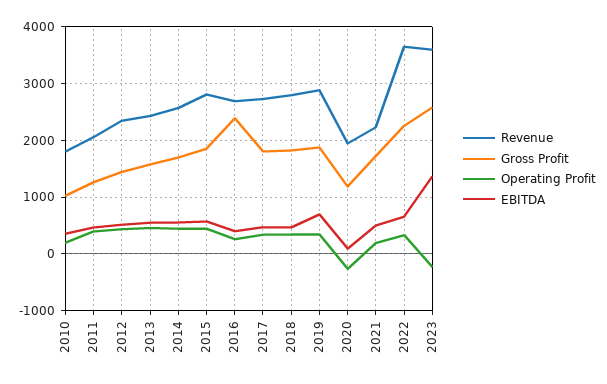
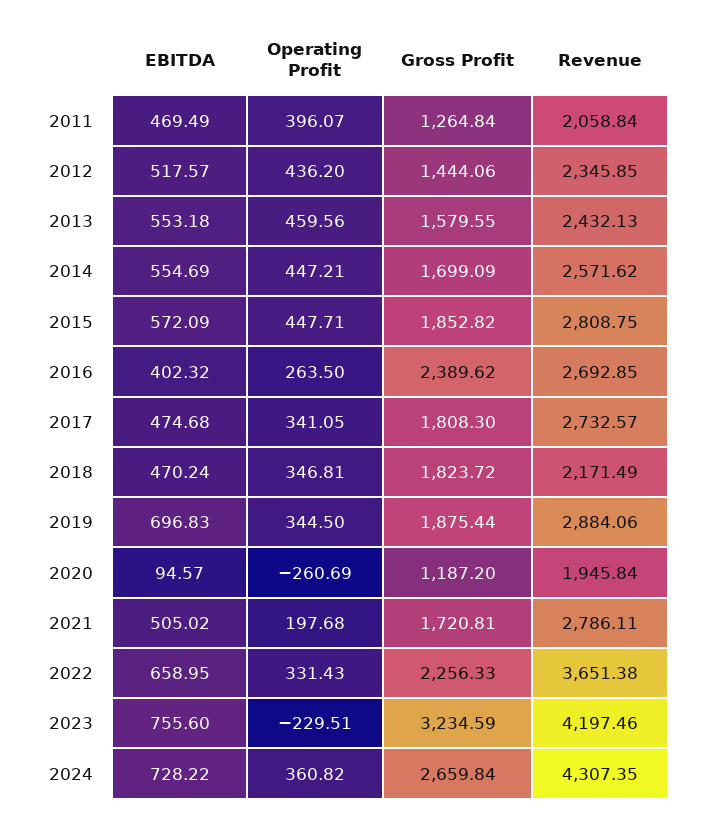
Revenue, 2010: 1800 -> none
Gross Profit, 2010: 1000 -> none
Operating Profit, 2010: 200 -> none
EBITDA, 2010: 400 -> none
Revenue, 2018: 2800 -> 2171.49
Revenue, 2021: 2200 -> 2786.11
Revenue, 2023: 3600 -> 4197.46
Gross Profit, 2023: 2600 -> 3234.59
EBITDA, 2023: 1400 -> 755.6
EBITDA, 2024: none -> 728.22
Operating Profit, 2024: none -> 360.82
Gross Profit, 2024: none -> 2659.84
Revenue, 2024: none -> 4307.35

